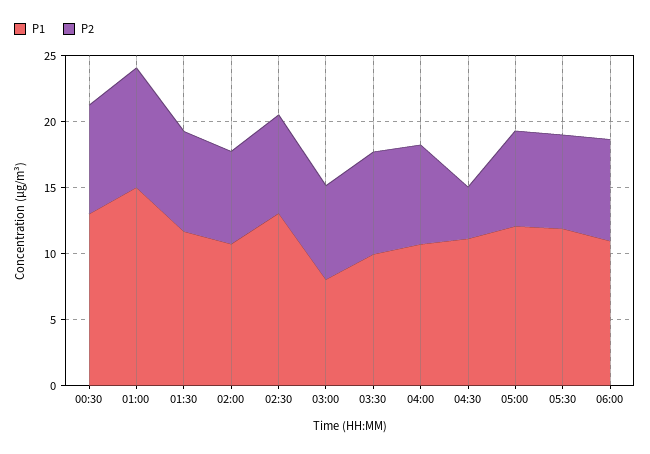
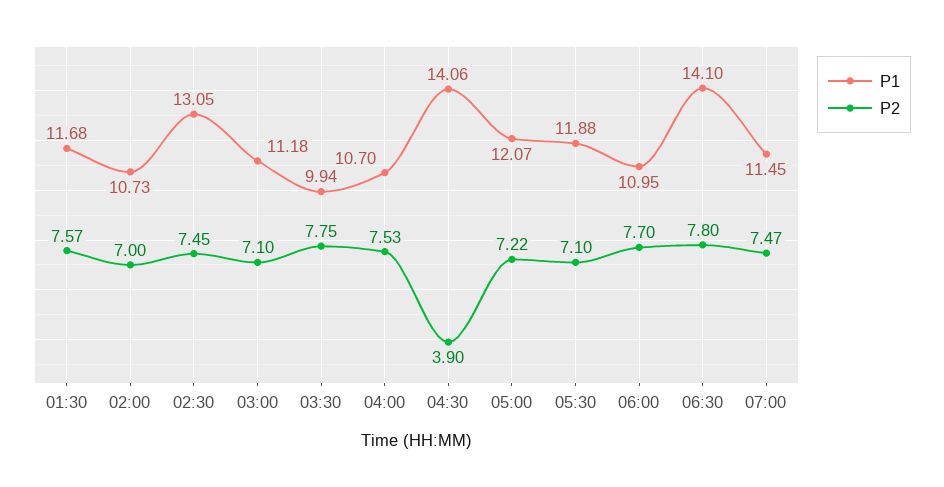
P1, 00:30: 13 -> none
P2, 00:30: 8 -> none
P1, 01:00: 15 -> none
P2, 01:00: 9 -> none
P1, 03:00: 8 -> 11.18
P1, 04:30: 11 -> 14.06
P1, 06:30: none -> 14.1
P2, 06:30: none -> 7.8
P1, 07:00: none -> 11.45
P2, 07:00: none -> 7.47

